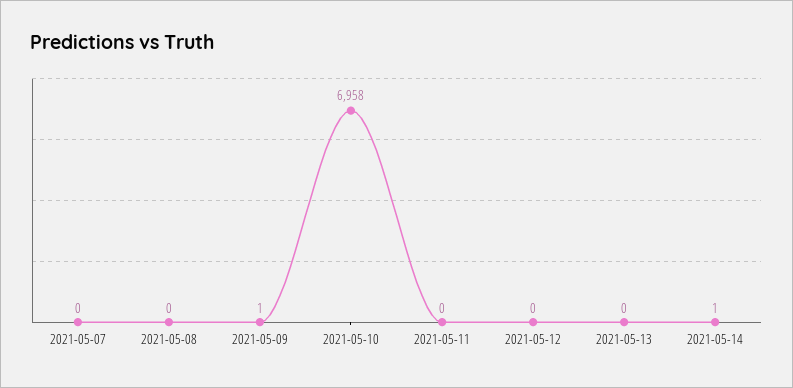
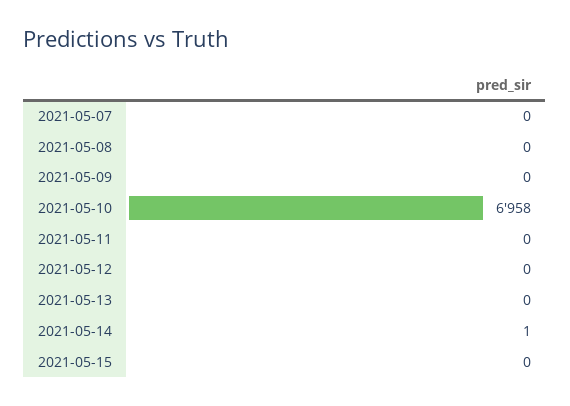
2021-05-09: 1 -> 0
2021-05-15: none -> 0

